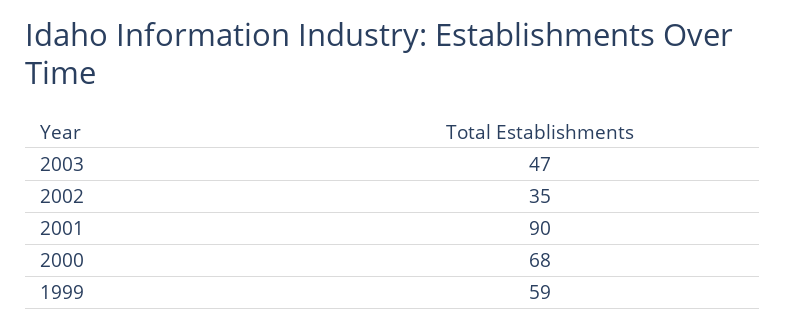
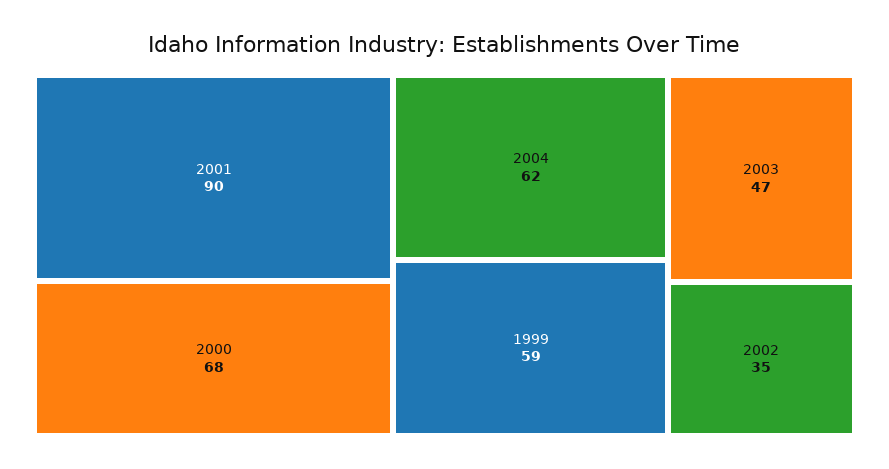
2004: none -> 62

